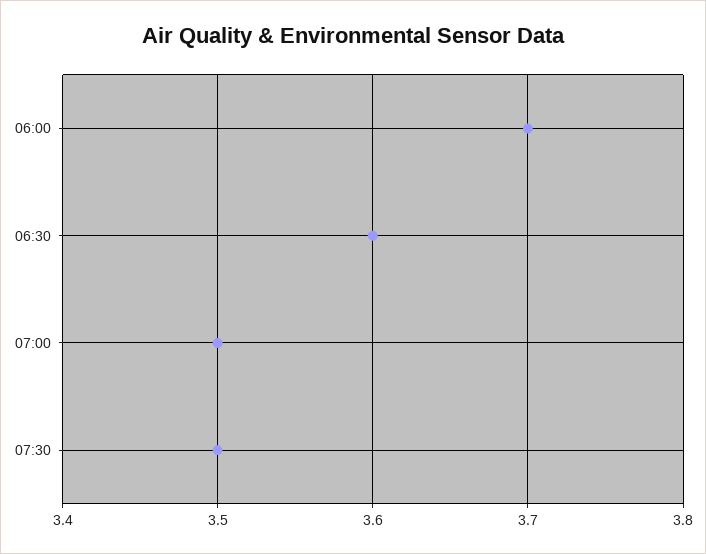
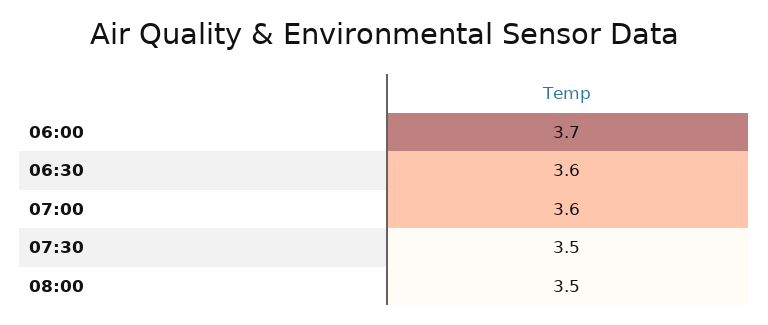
07:00: 3.5 -> 3.6
08:00: none -> 3.5

